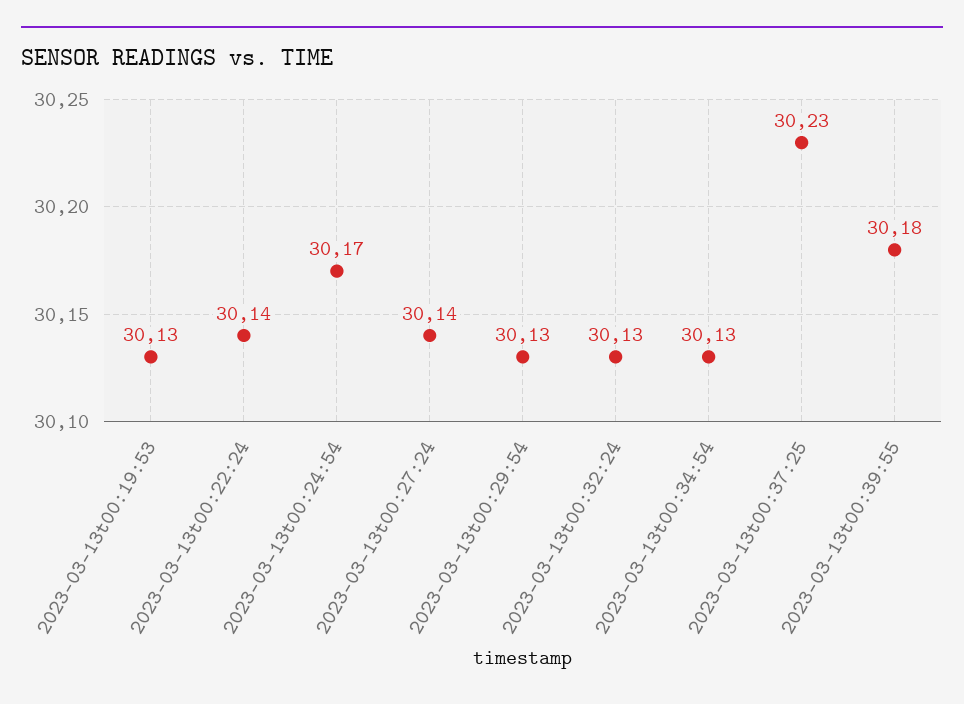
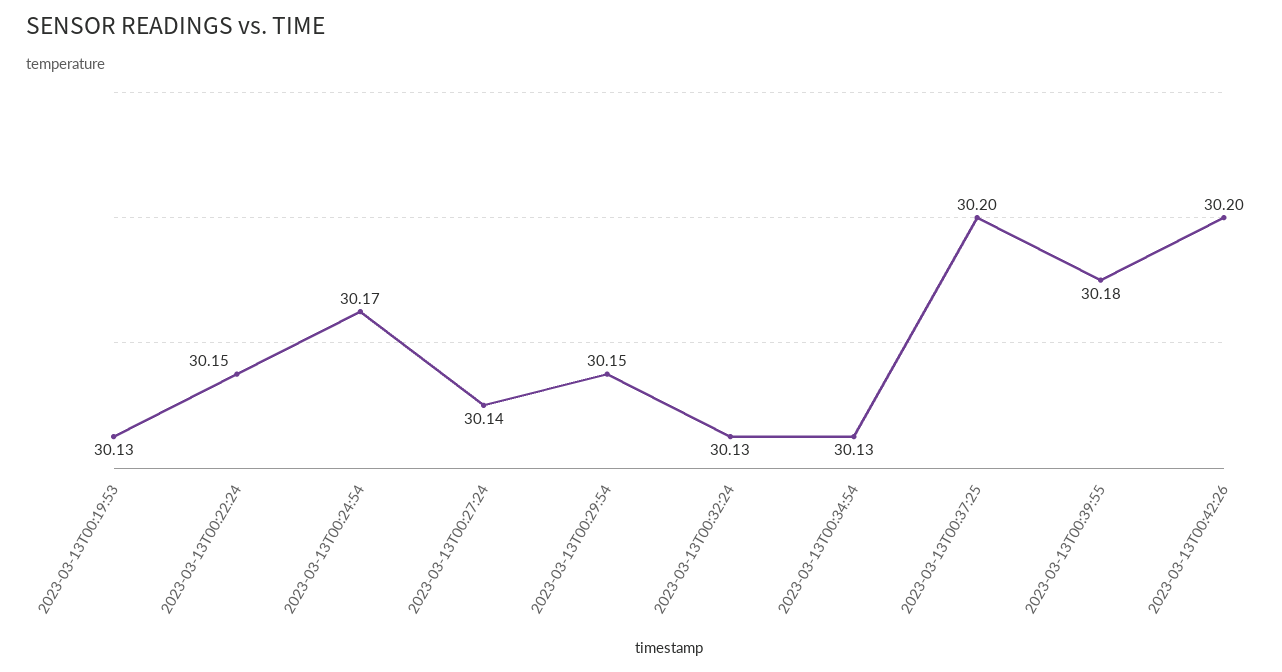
2023-03-13t00:22:24: 30.14 -> 30.15
2023-03-13t00:29:54: 30.13 -> 30.15
2023-03-13t00:37:25: 30.23 -> 30.2
2023-03-13T00:42:26: none -> 30.2

